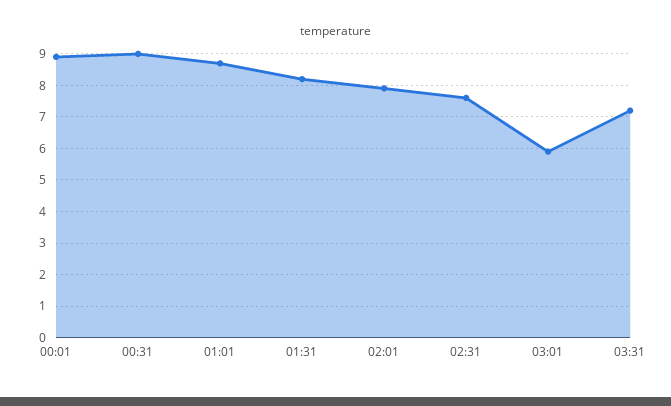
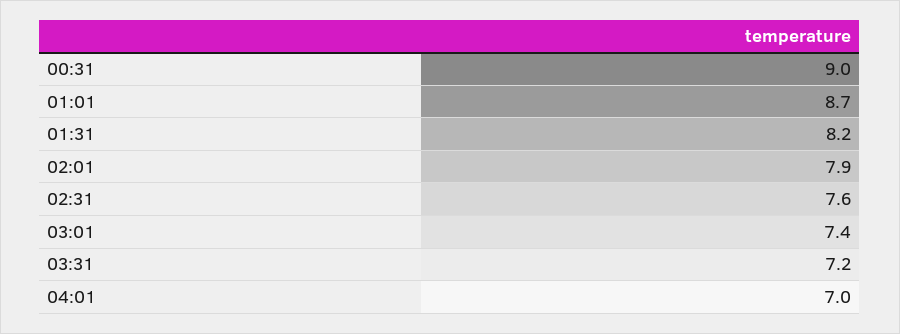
00:01: 9 -> none
03:01: 6 -> 7.4
04:01: none -> 7

